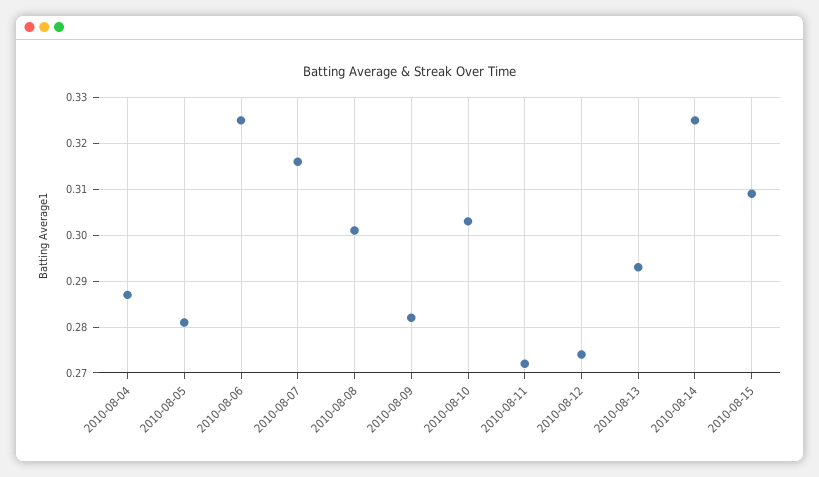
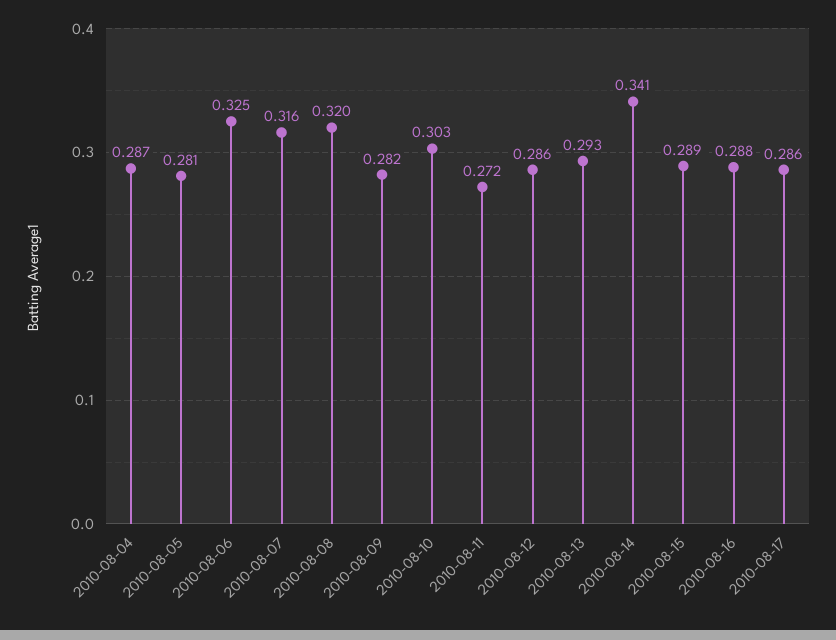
2010-08-08: 0.3 -> 0.32
2010-08-12: 0.275 -> 0.286
2010-08-14: 0.325 -> 0.341
2010-08-15: 0.31 -> 0.289
2010-08-16: none -> 0.288
2010-08-17: none -> 0.286

